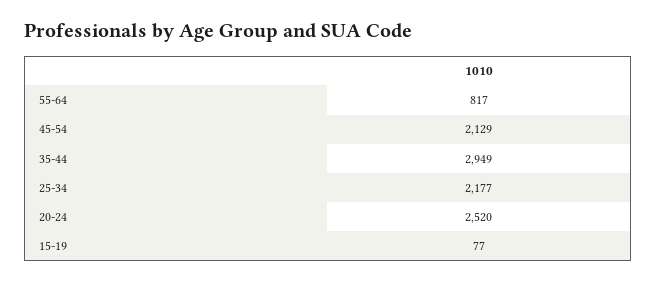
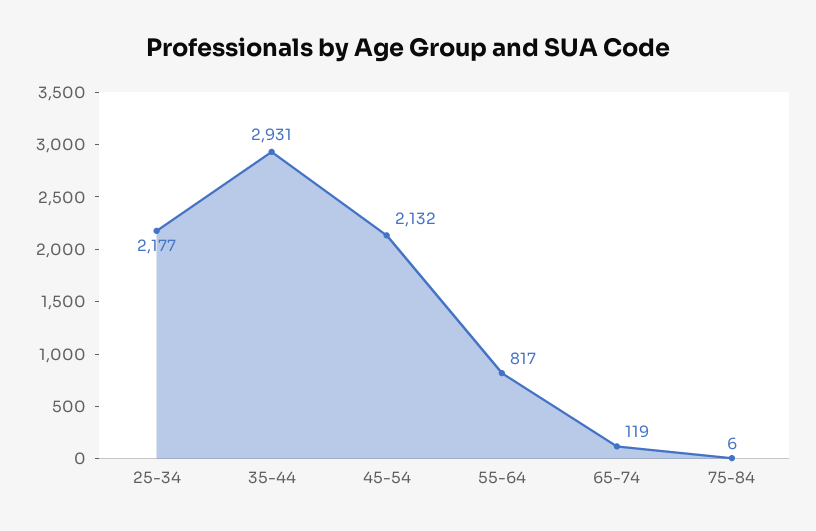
45-54: 2129 -> 2132
35-44: 2949 -> 2931
20-24: 2520 -> none
15-19: 77 -> none
65-74: none -> 119
75-84: none -> 6

